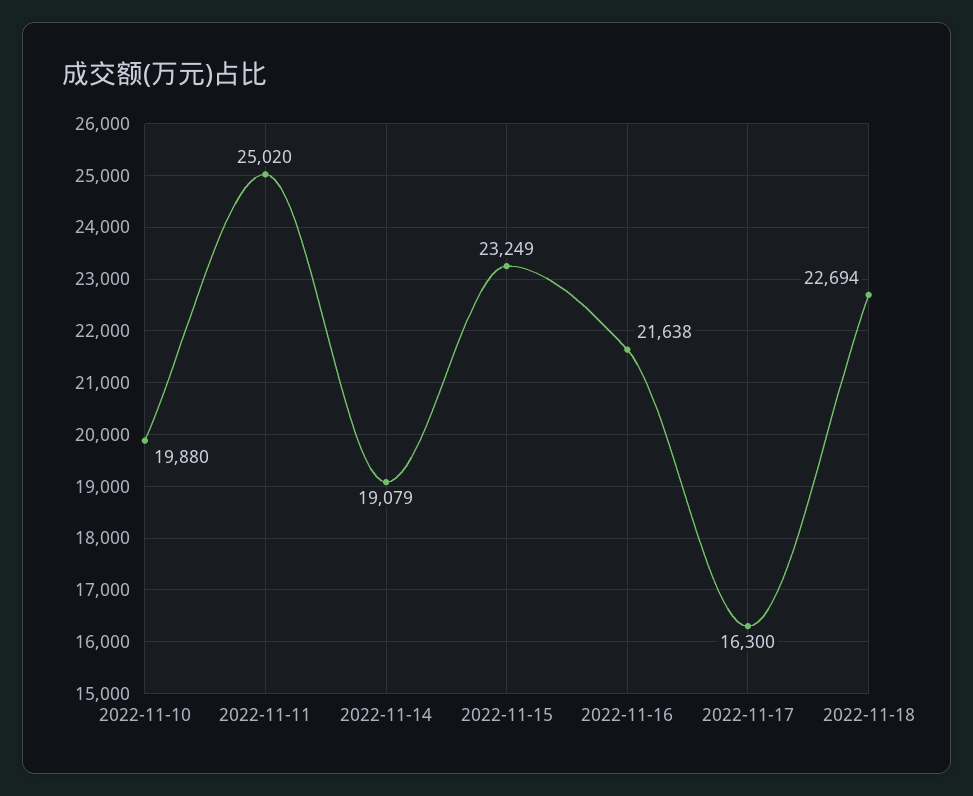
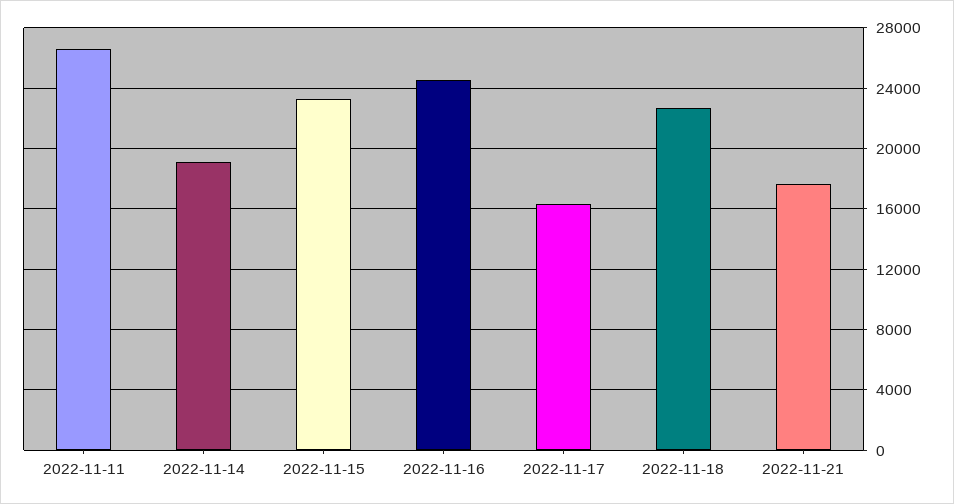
2022-11-10: 19880 -> none
2022-11-11: 25020 -> 26500
2022-11-16: 21638 -> 24500
2022-11-21: none -> 17500

